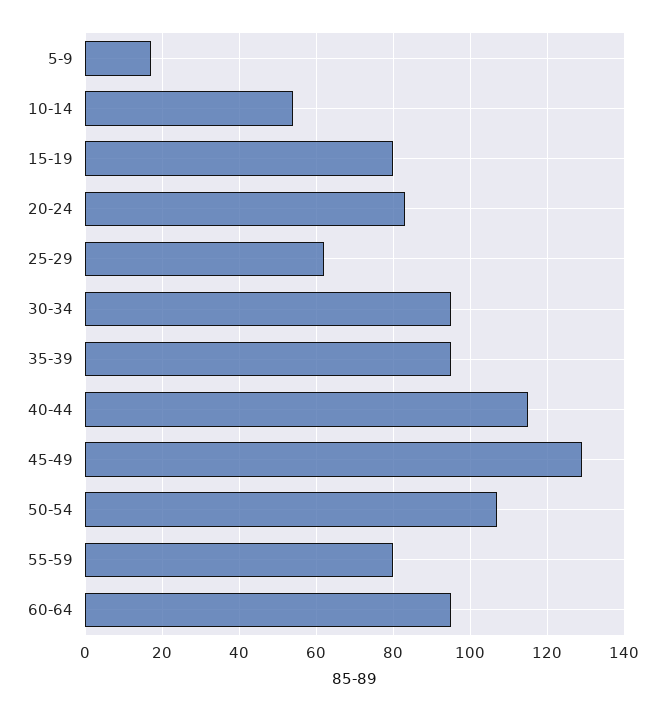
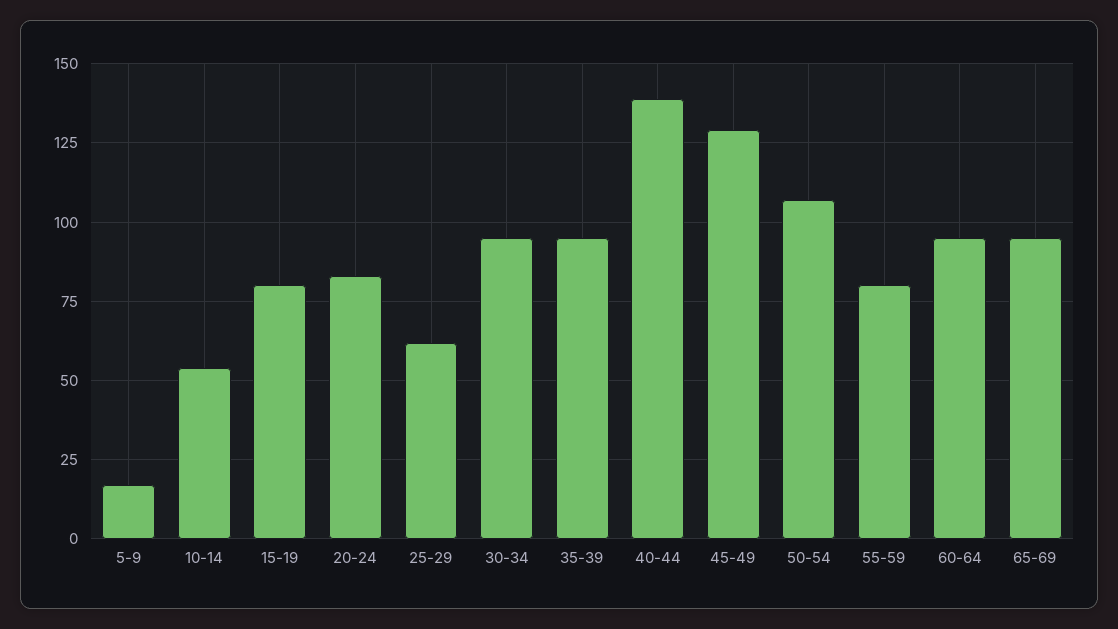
40-44: 115 -> 140
65-69: none -> 95

